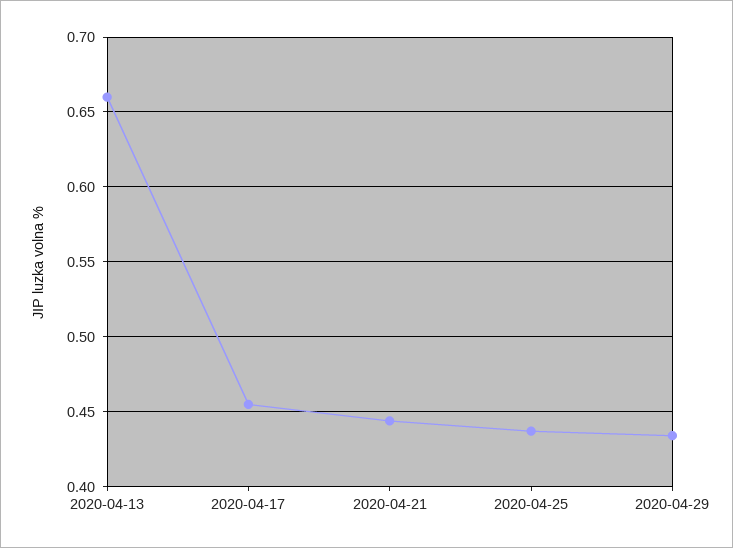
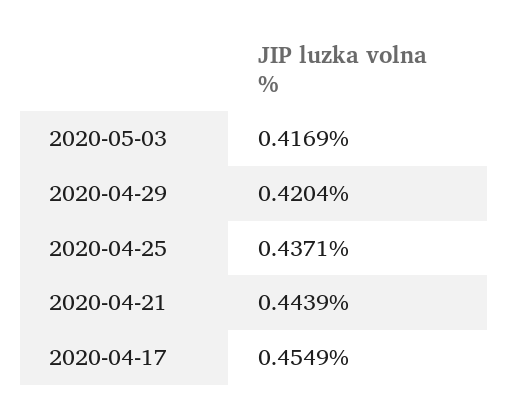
2020-04-13: 0.66 -> none
2020-04-29: 0.435 -> 0.4204
2020-05-03: none -> 0.4169

